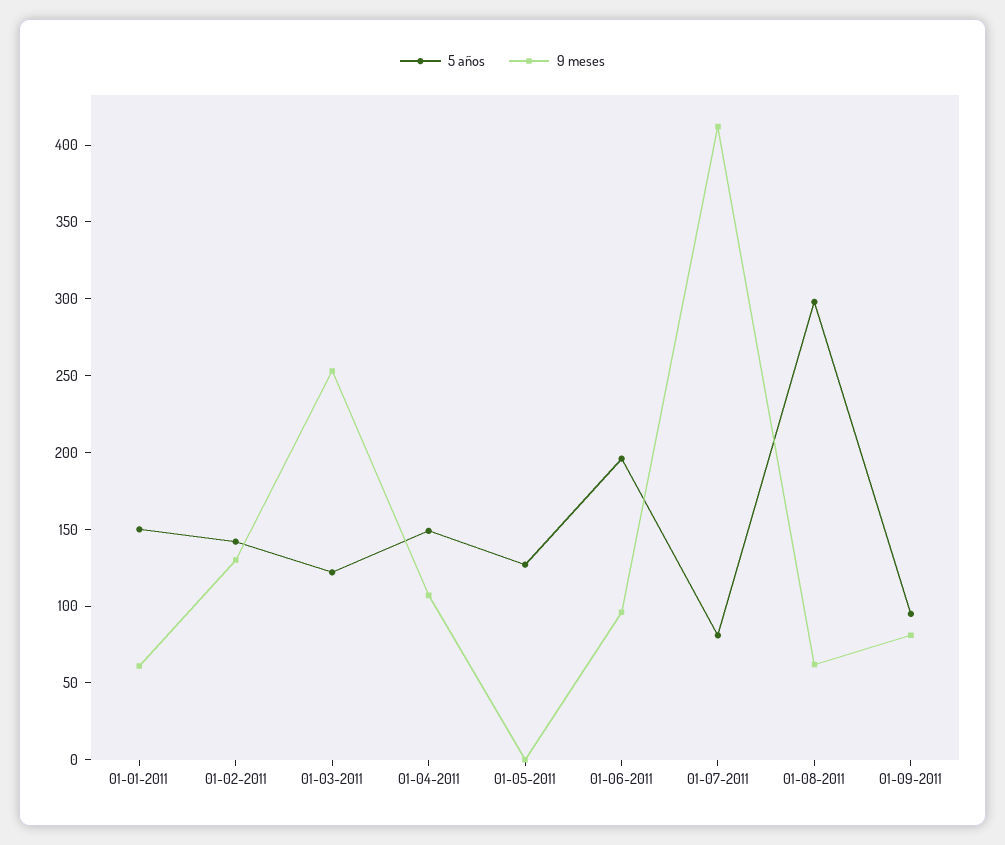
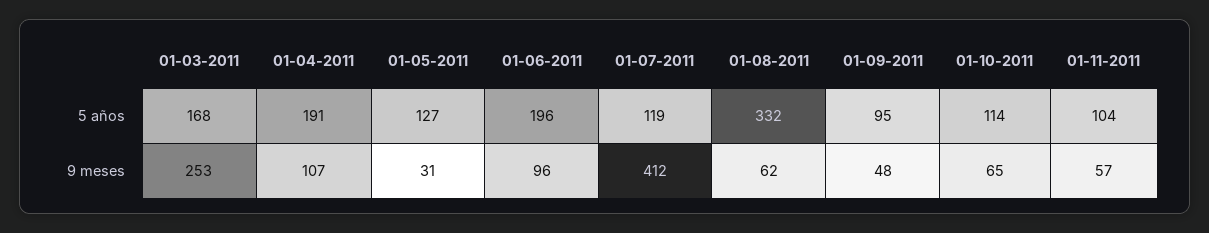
5 años, 01-01-2011: 150 -> none
9 meses, 01-01-2011: 60 -> none
5 años, 01-02-2011: 140 -> none
9 meses, 01-02-2011: 130 -> none
5 años, 01-03-2011: 120 -> 168
5 años, 01-04-2011: 150 -> 191
9 meses, 01-05-2011: 0 -> 31
5 años, 01-07-2011: 80 -> 119
5 años, 01-08-2011: 300 -> 332
9 meses, 01-09-2011: 80 -> 48
5 años, 01-10-2011: none -> 114
5 años, 01-11-2011: none -> 104
9 meses, 01-10-2011: none -> 65
9 meses, 01-11-2011: none -> 57

